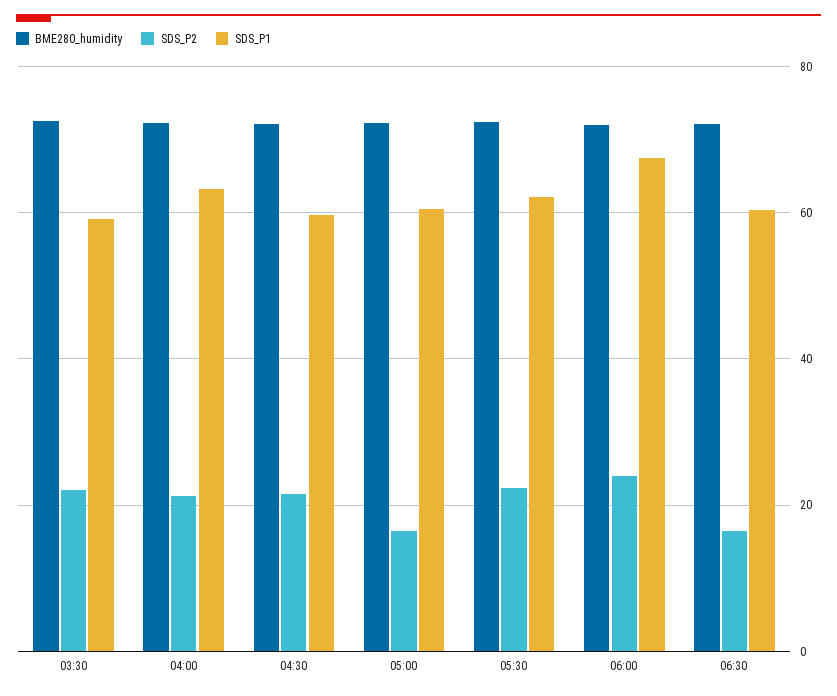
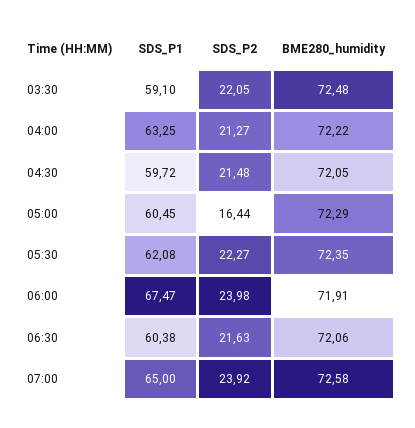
SDS_P2, 06:30: 16 -> 21.63
SDS_P1, 07:00: none -> 65
SDS_P2, 07:00: none -> 23.92
BME280_humidity, 07:00: none -> 72.58

